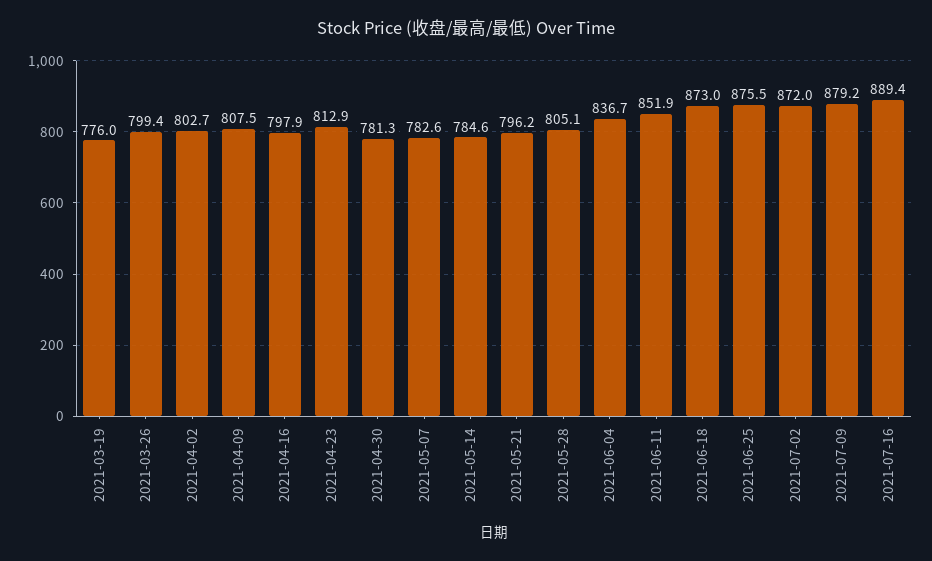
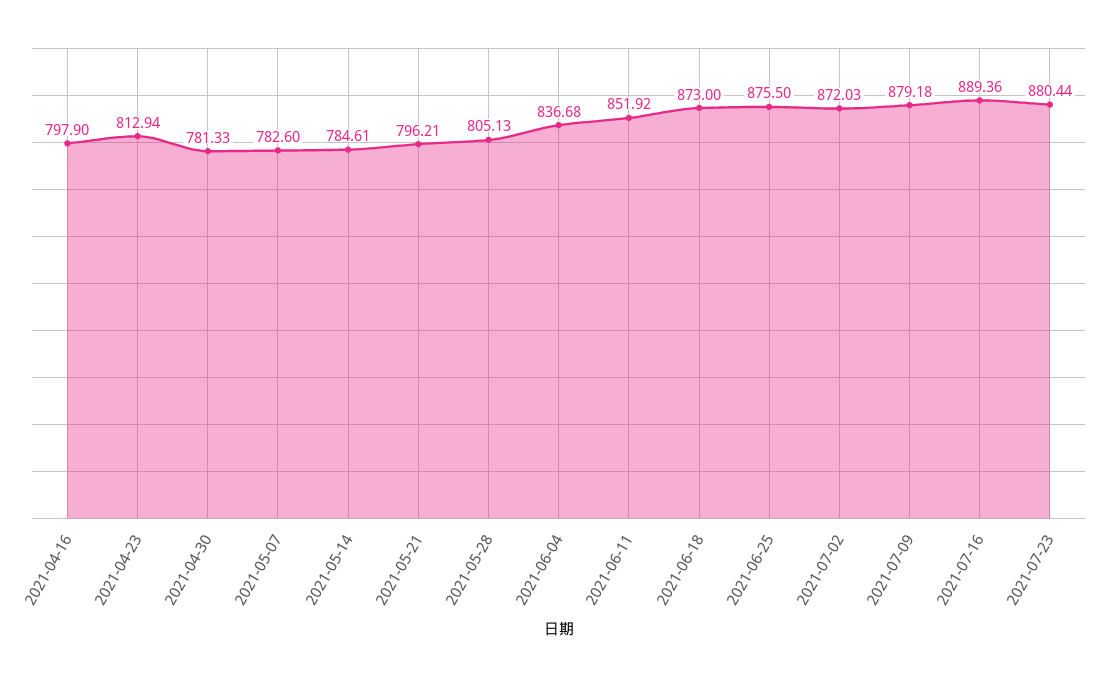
2021-03-19: 776 -> none
2021-03-26: 799.4 -> none
2021-04-02: 802.7 -> none
2021-04-09: 807.5 -> none
2021-07-23: none -> 880.44

